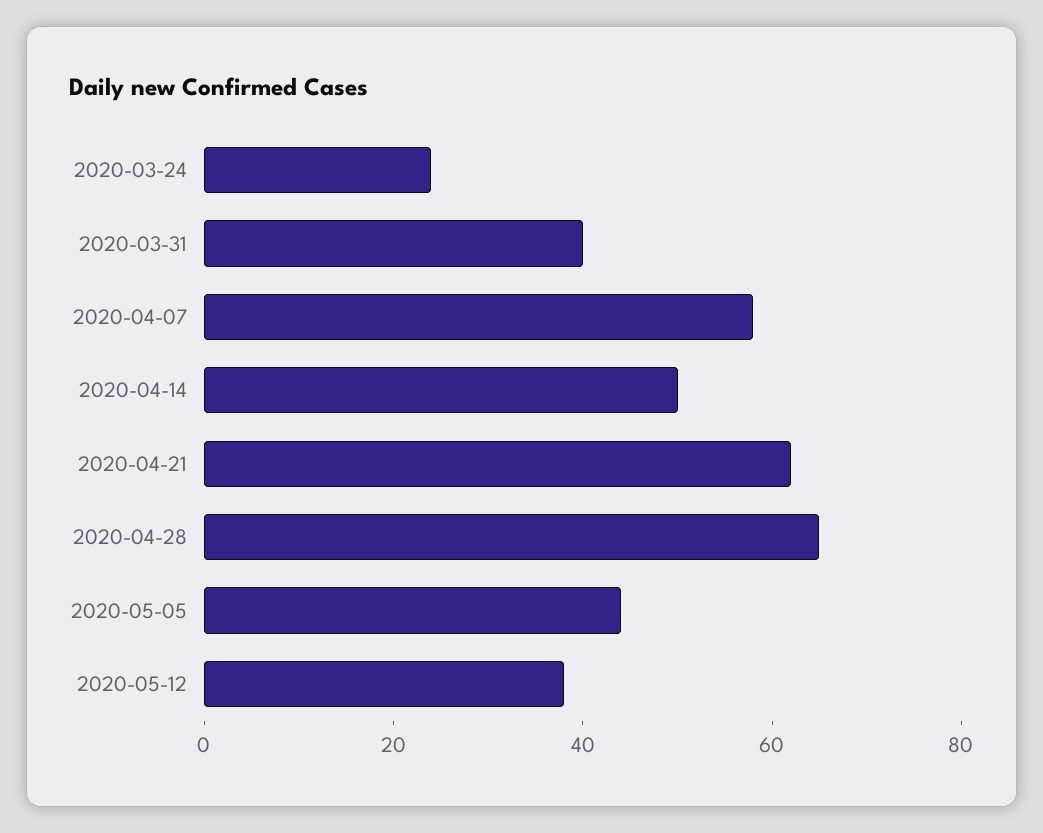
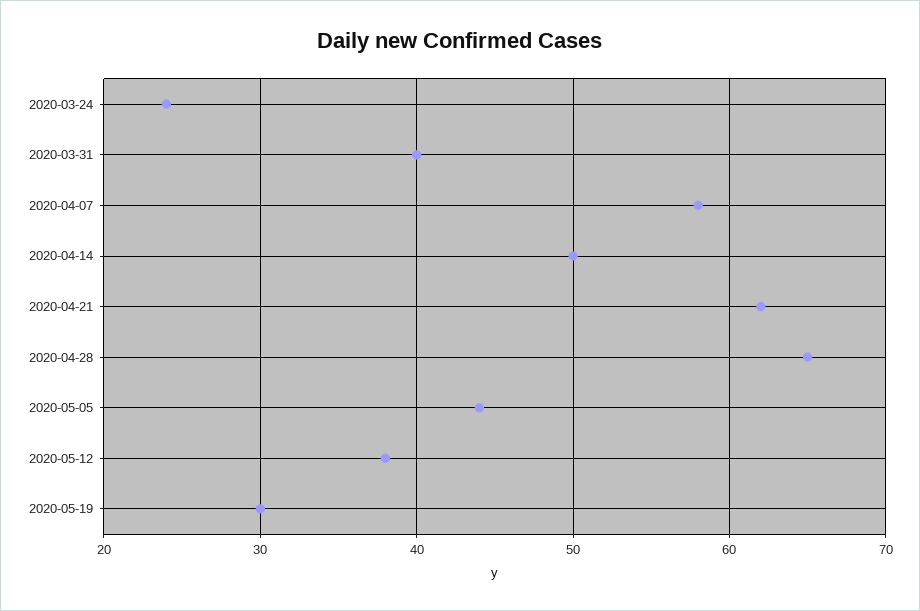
2020-05-19: none -> 30

